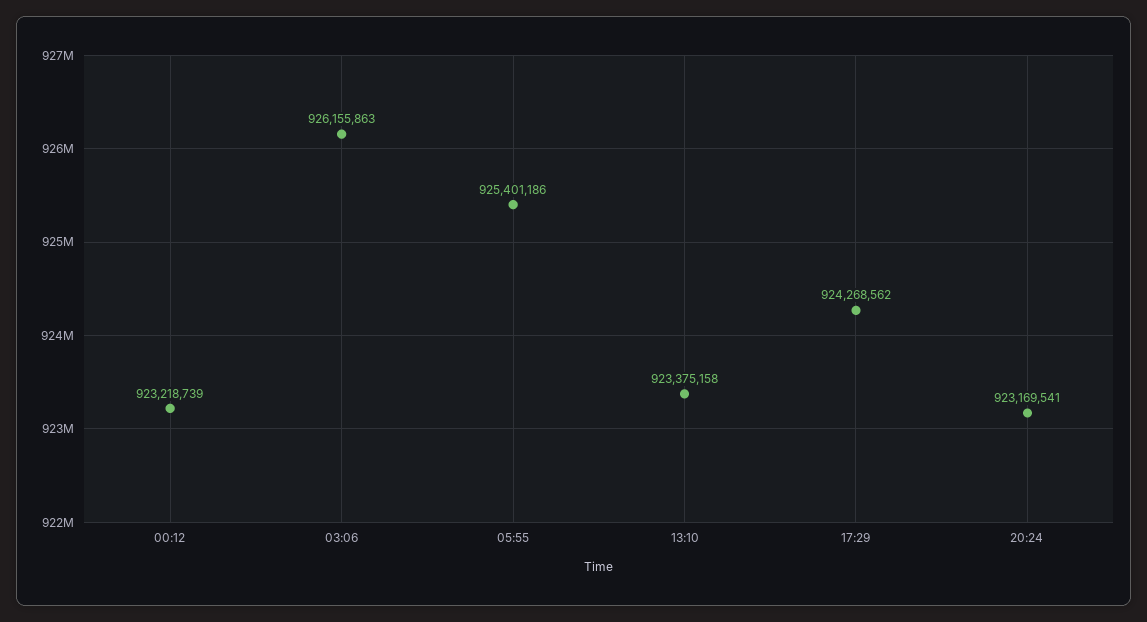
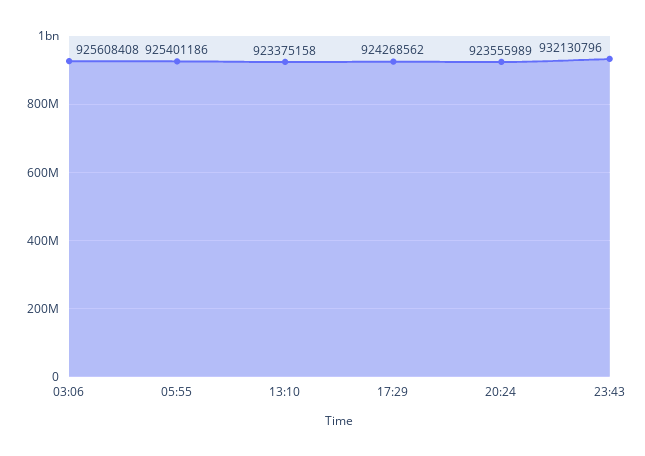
00:12: 923218739 -> none
03:06: 926155863 -> 925608408
20:24: 923169541 -> 923555989
23:43: none -> 932130796

